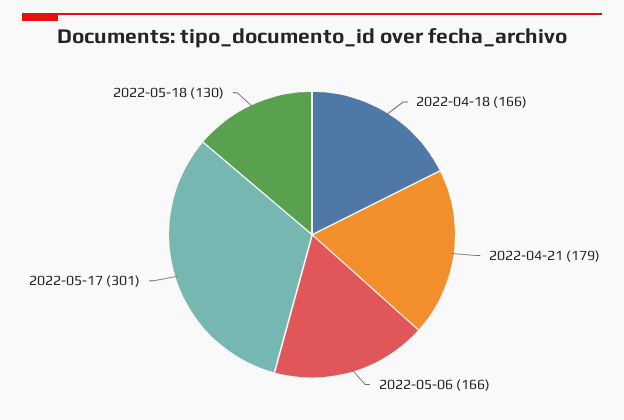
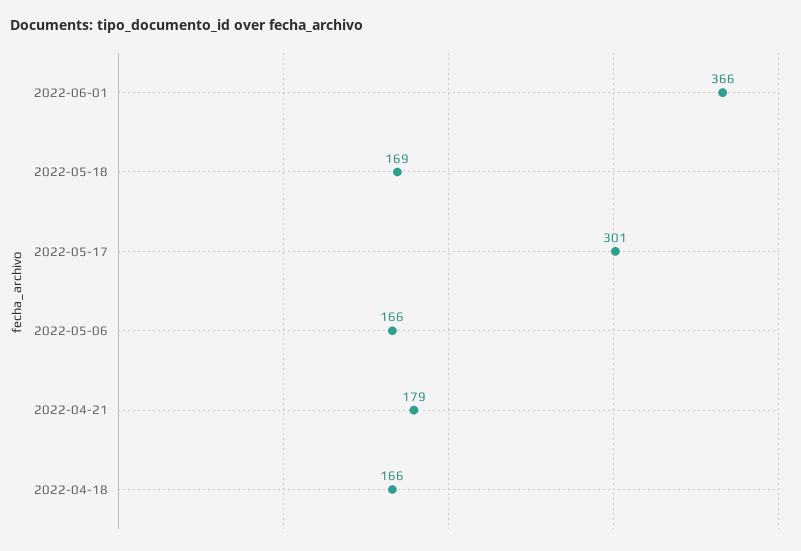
2022-05-18: 130 -> 169
2022-06-01: none -> 366

